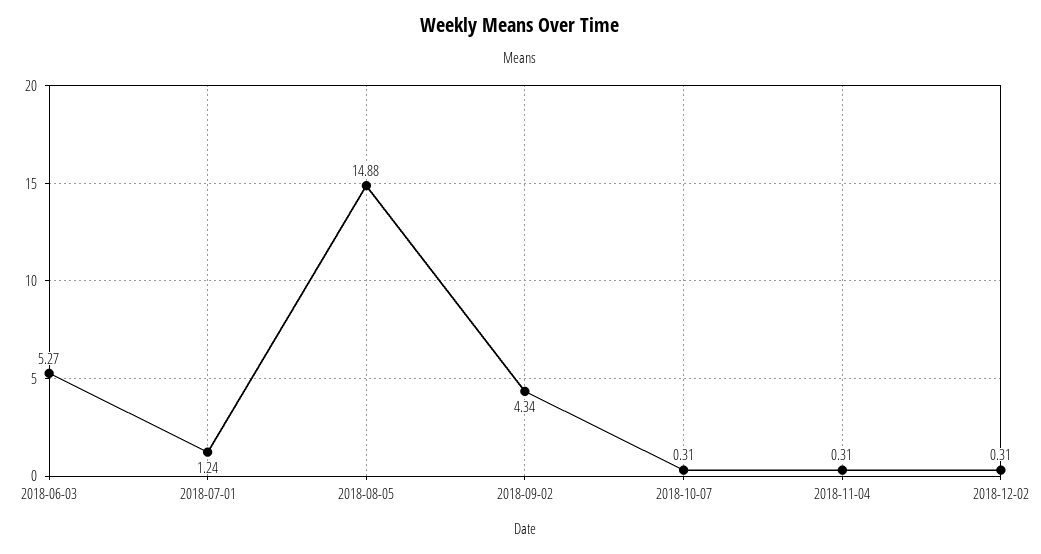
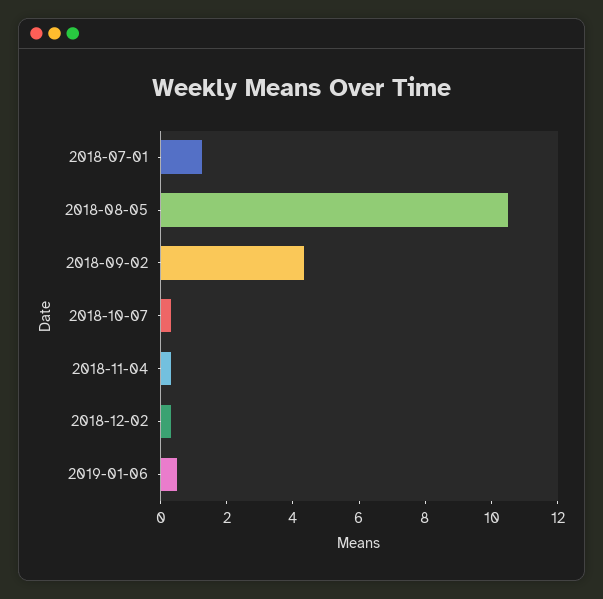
2018-06-03: 5.27 -> none
2018-08-05: 14.88 -> 10.5
2019-01-06: none -> 0.5

